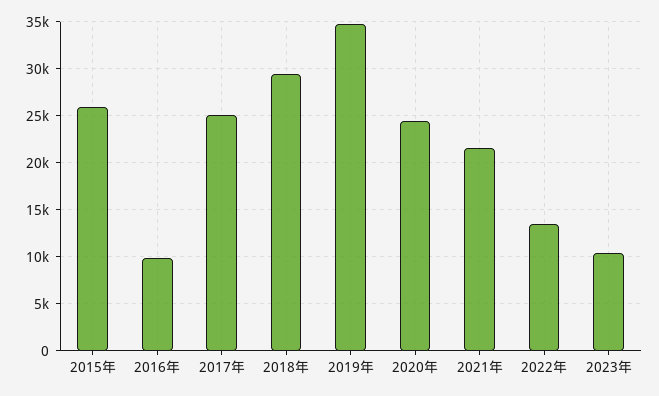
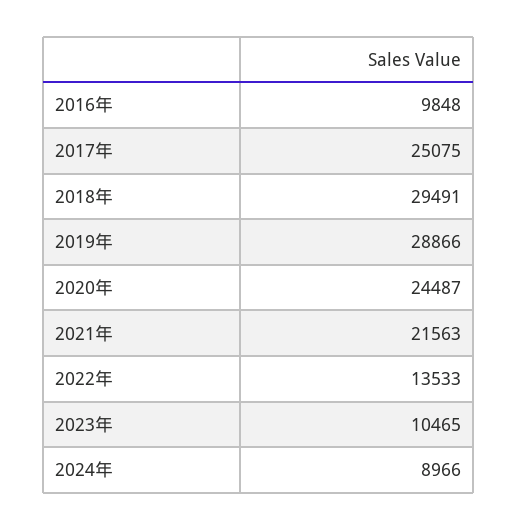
2015年: 26000 -> none
2019年: 35000 -> 28866
2024年: none -> 8966

